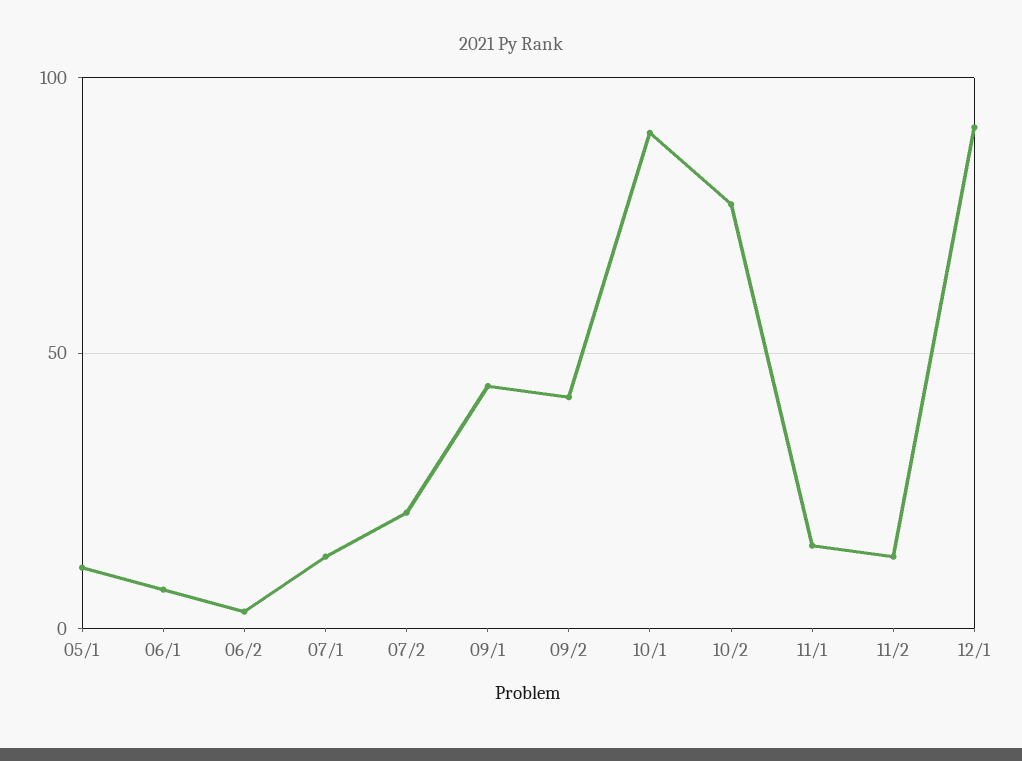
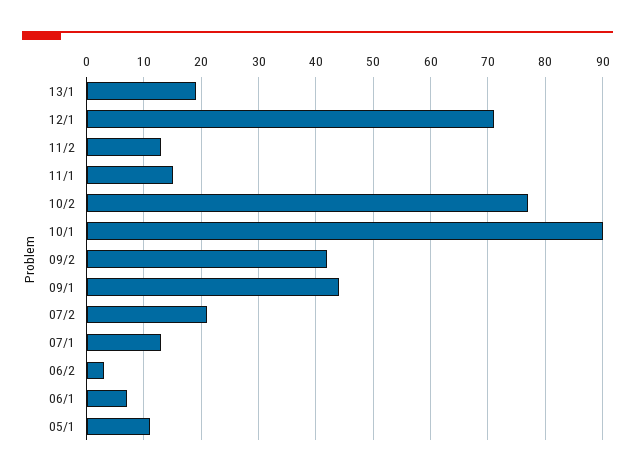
12/1: 90 -> 70
13/1: none -> 20

